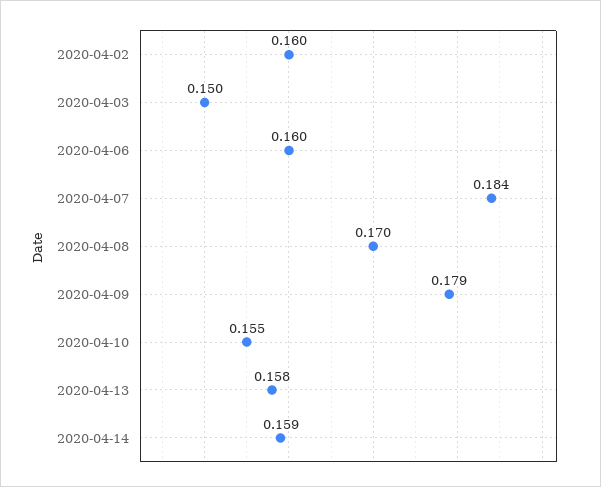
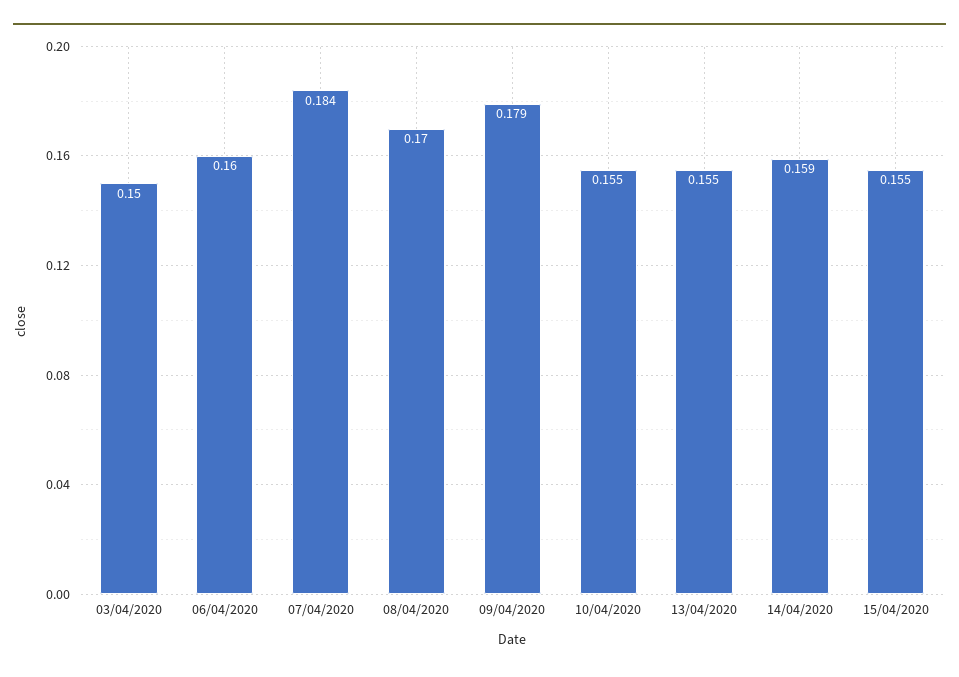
2020-04-02: 0.16 -> none
2020-04-13: 0.158 -> 0.155
15/04/2020: none -> 0.155

